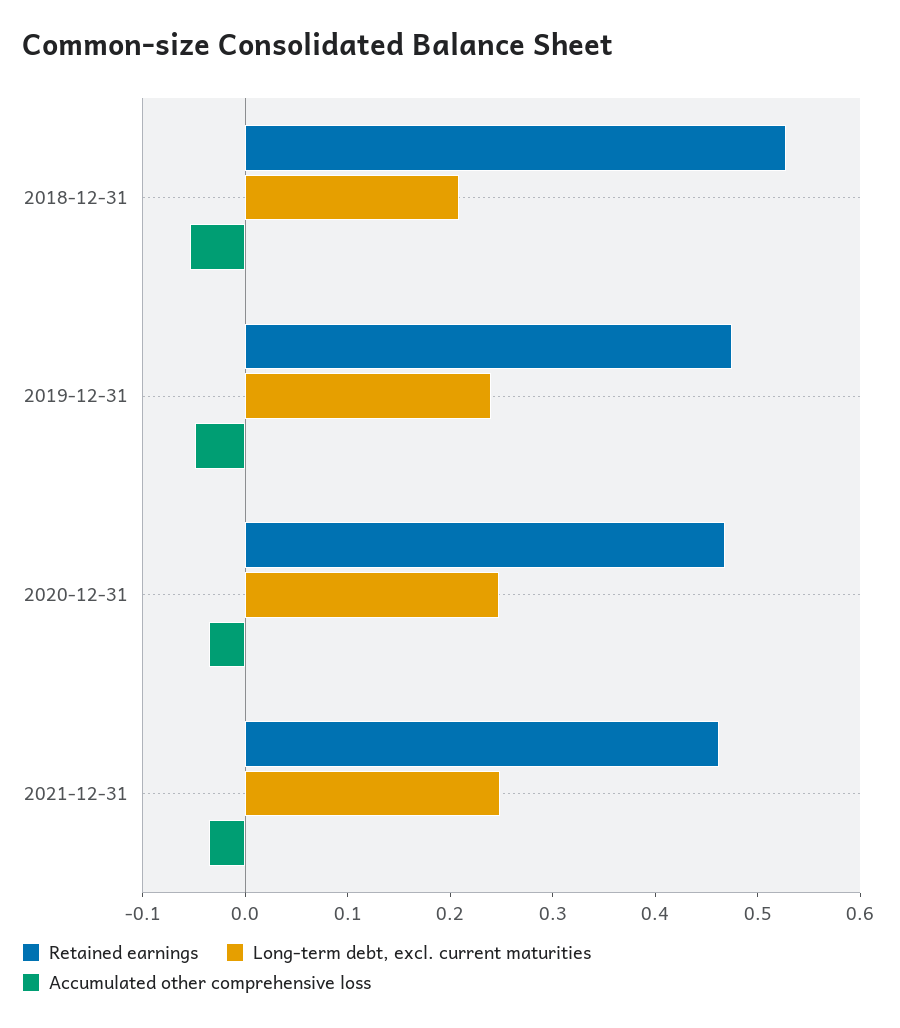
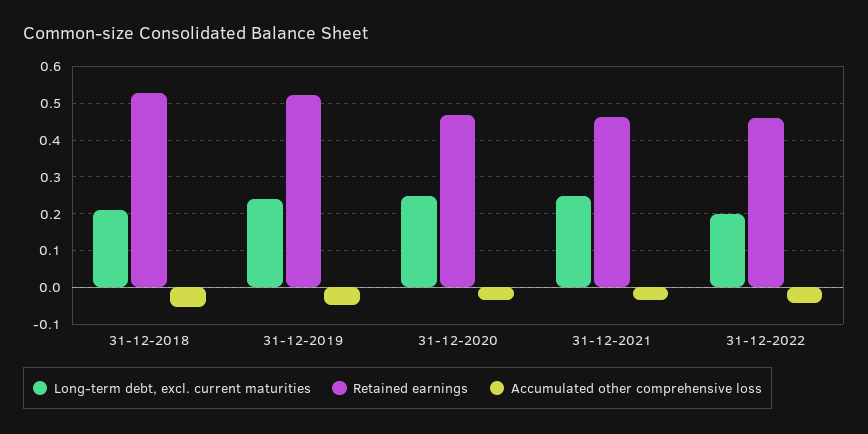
Retained earnings, 2019-12-31: 0.48 -> 0.52
Long-term debt, excl. current maturities, 31-12-2022: none -> 0.2
Retained earnings, 31-12-2022: none -> 0.46
Accumulated other comprehensive loss, 31-12-2022: none -> -0.04

